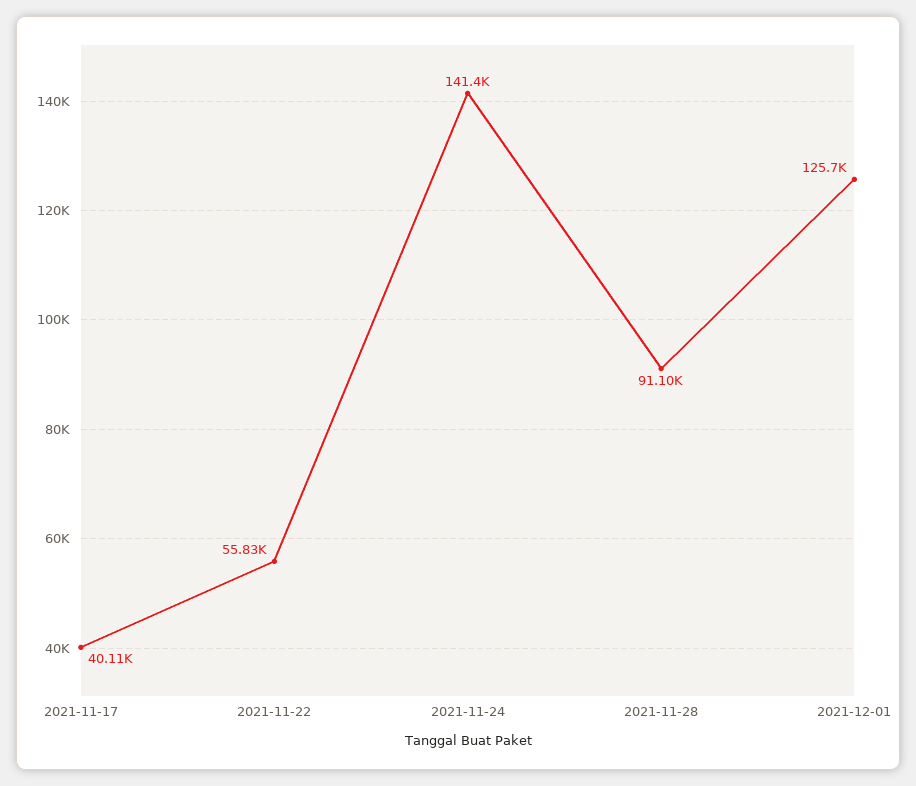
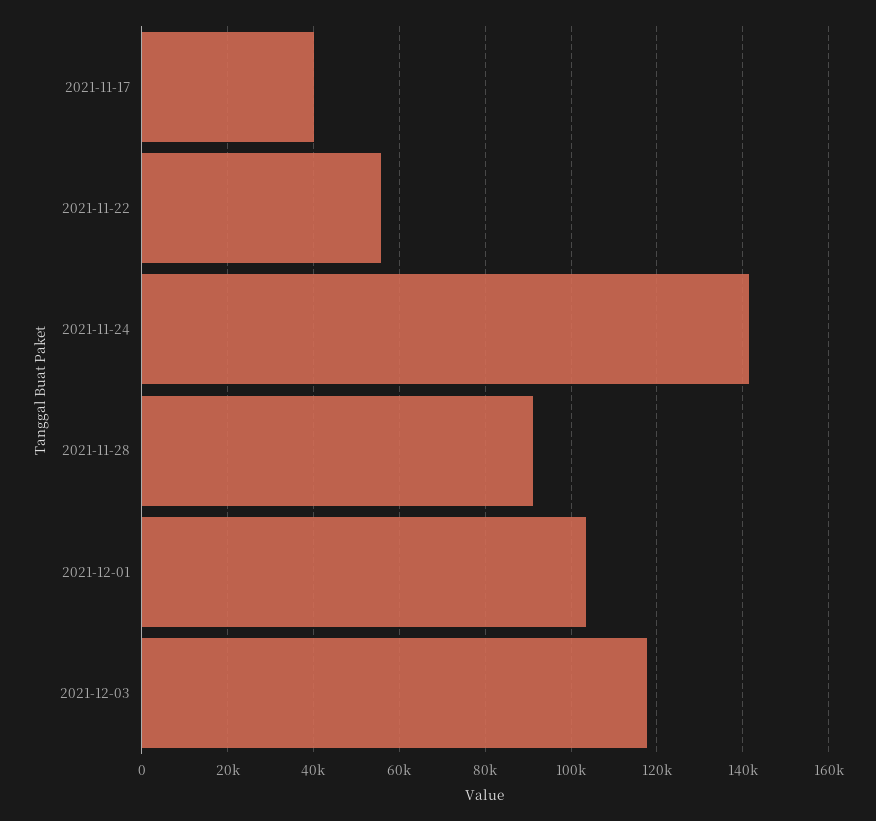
2021-12-01: 125700 -> 104000
2021-12-03: none -> 118000

